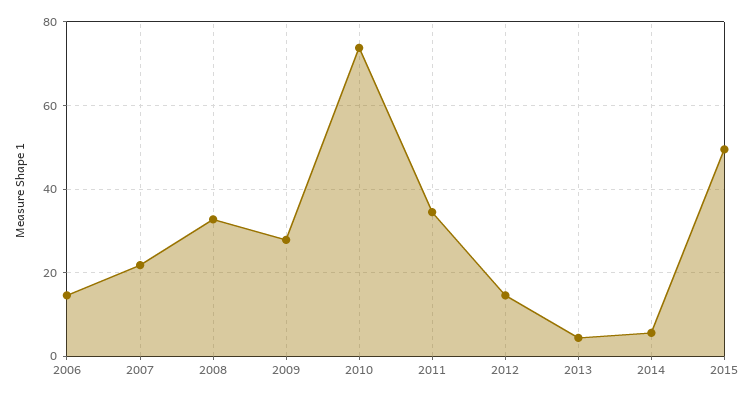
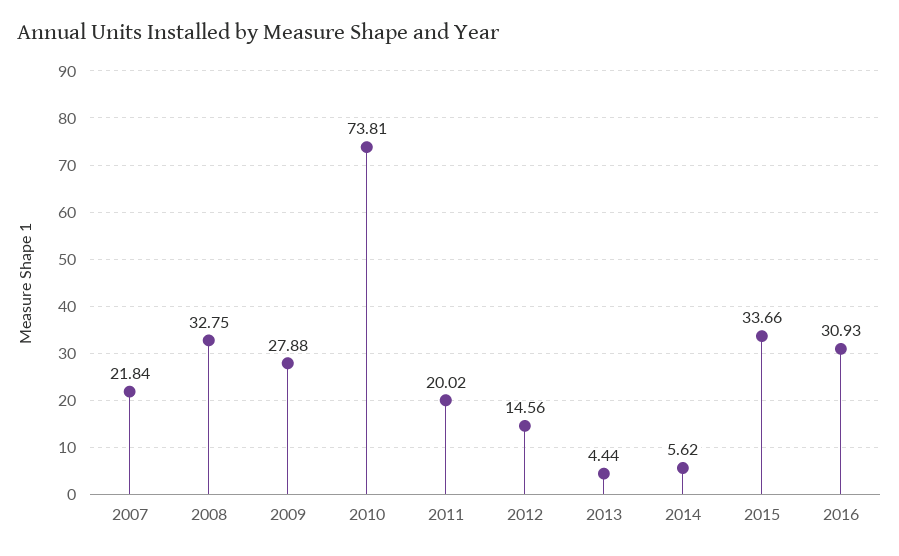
2006: 14 -> none
2011: 34 -> 20.02
2015: 50 -> 33.66
2016: none -> 30.93

